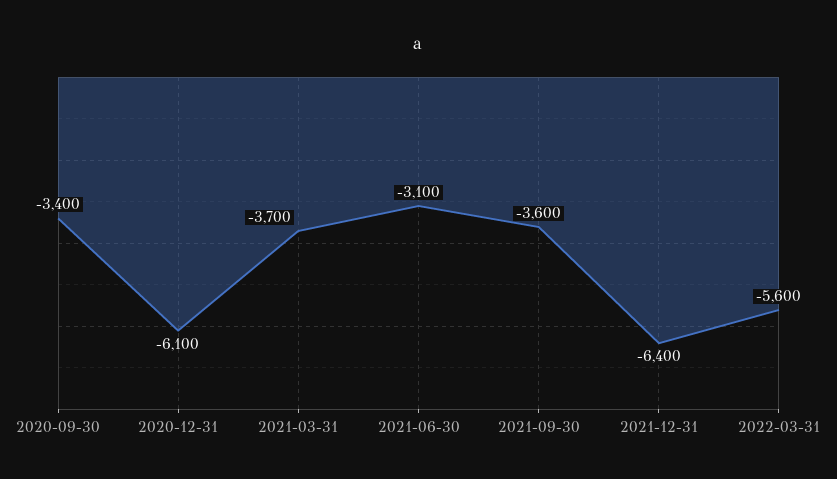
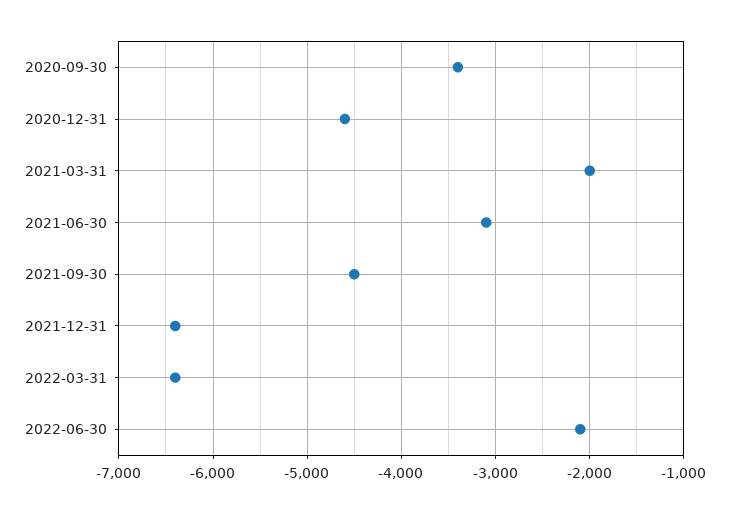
2020-12-31: -6100 -> -4600
2021-03-31: -3700 -> -2000
2021-09-30: -3600 -> -4500
2022-03-31: -5600 -> -6400
2022-06-30: none -> -2100

